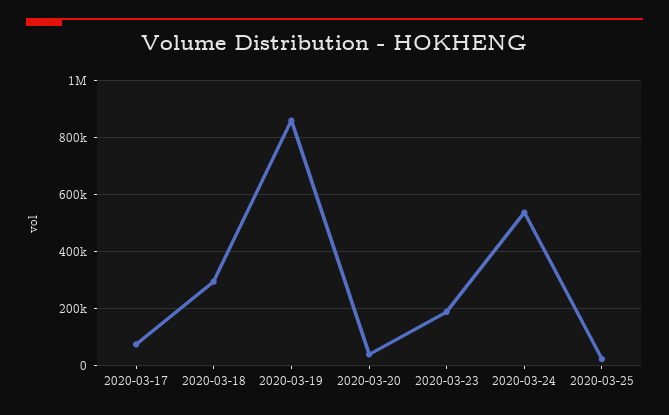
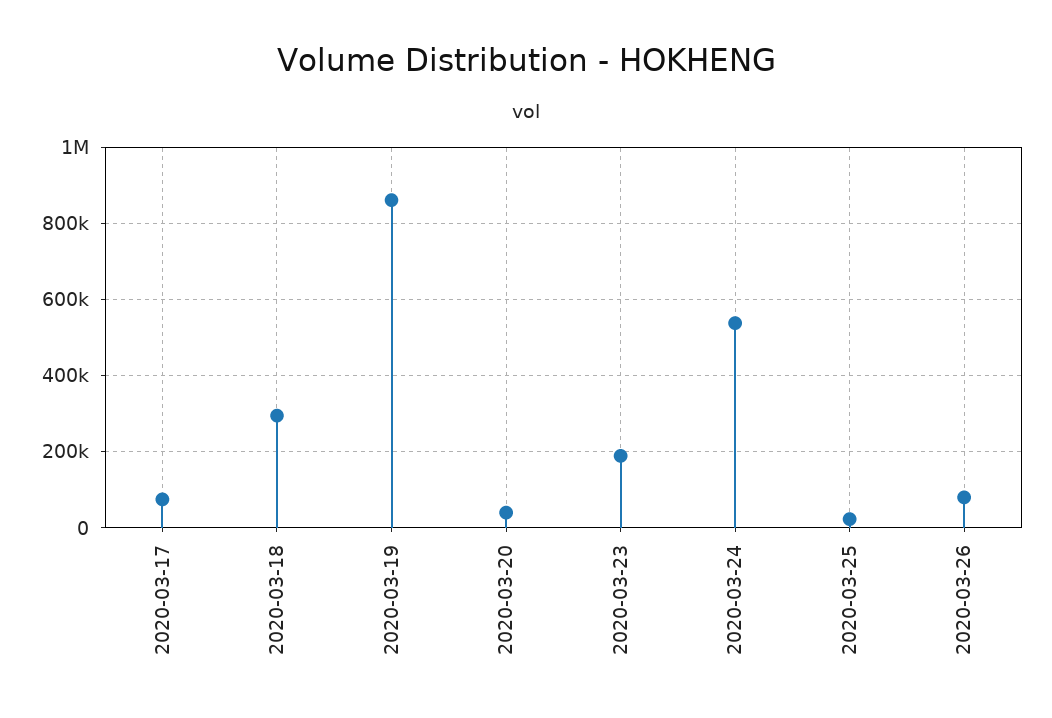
2020-03-26: none -> 80000

